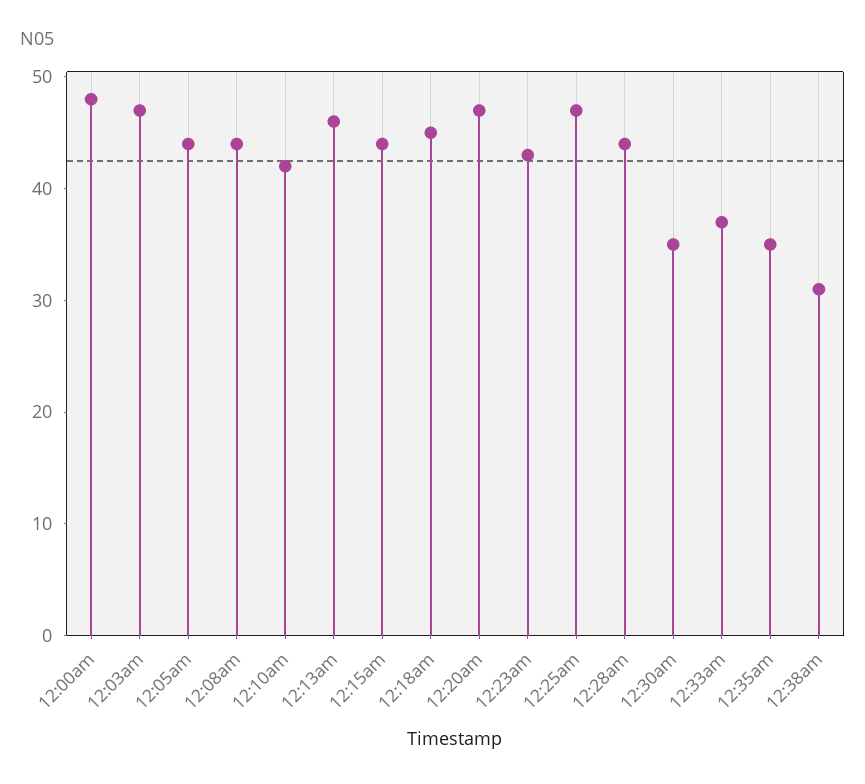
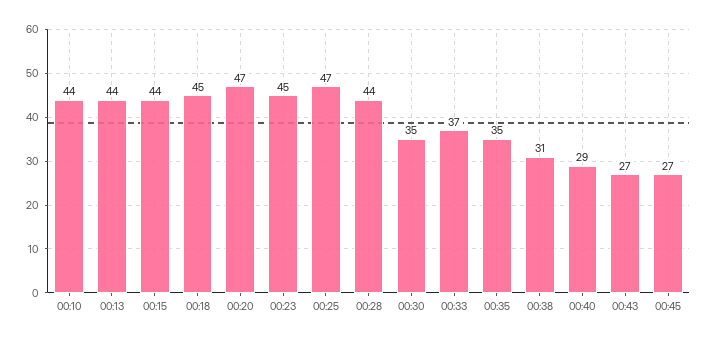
12:00am: 48 -> none
12:03am: 47 -> none
12:05am: 44 -> none
12:08am: 44 -> none
12:10am: 42 -> 44
12:13am: 46 -> 44
12:23am: 43 -> 45
00:40: none -> 29
00:43: none -> 27
00:45: none -> 27

